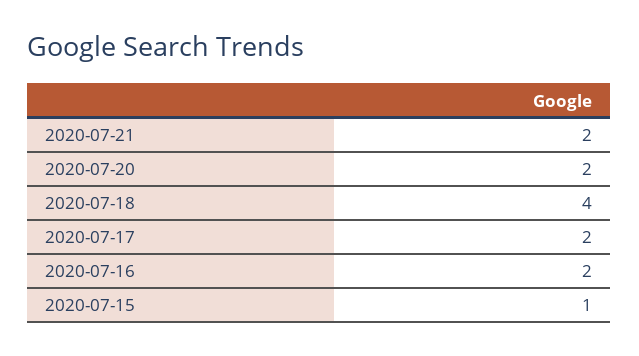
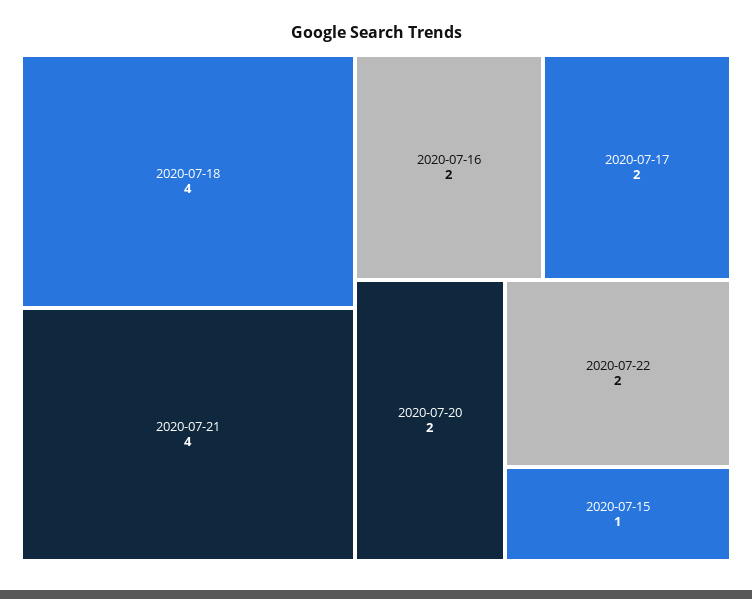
2020-07-21: 2 -> 4
2020-07-22: none -> 2

